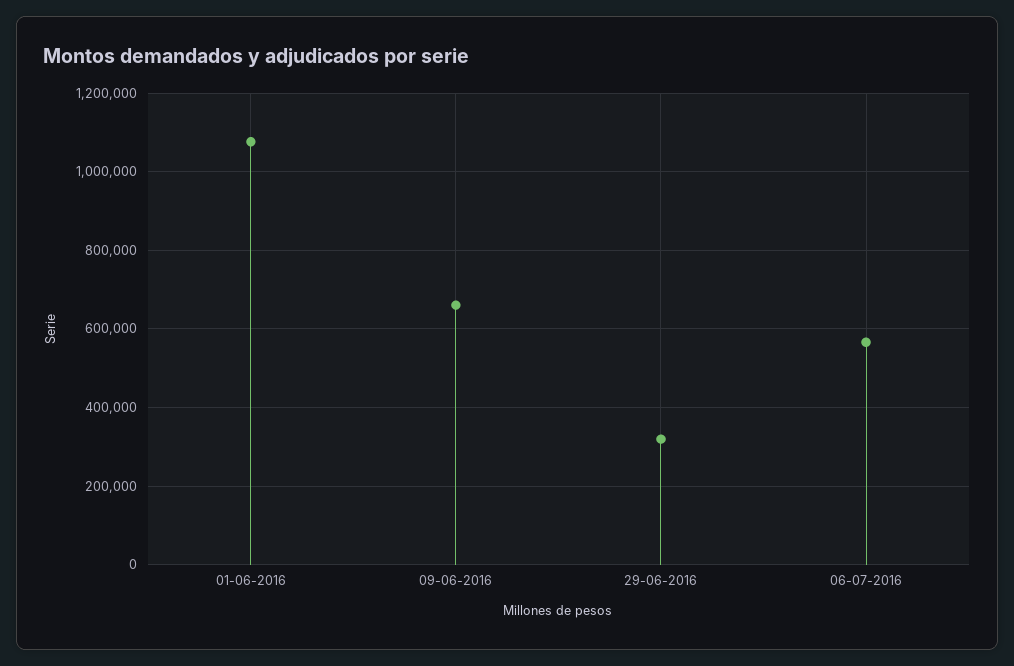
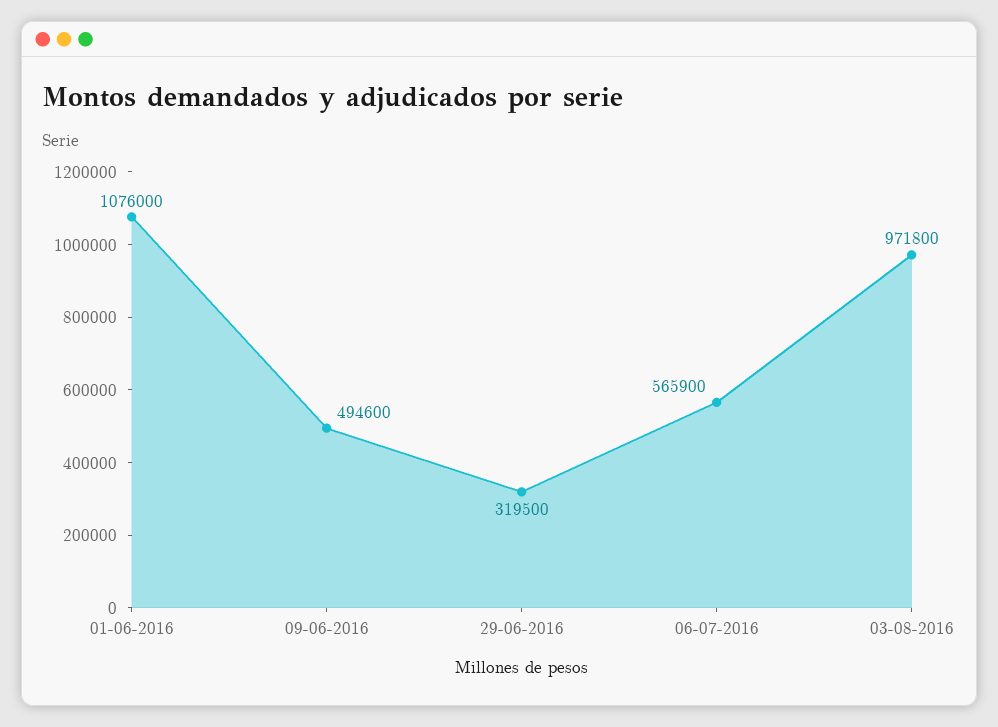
09-06-2016: 660000 -> 494600
03-08-2016: none -> 971800

